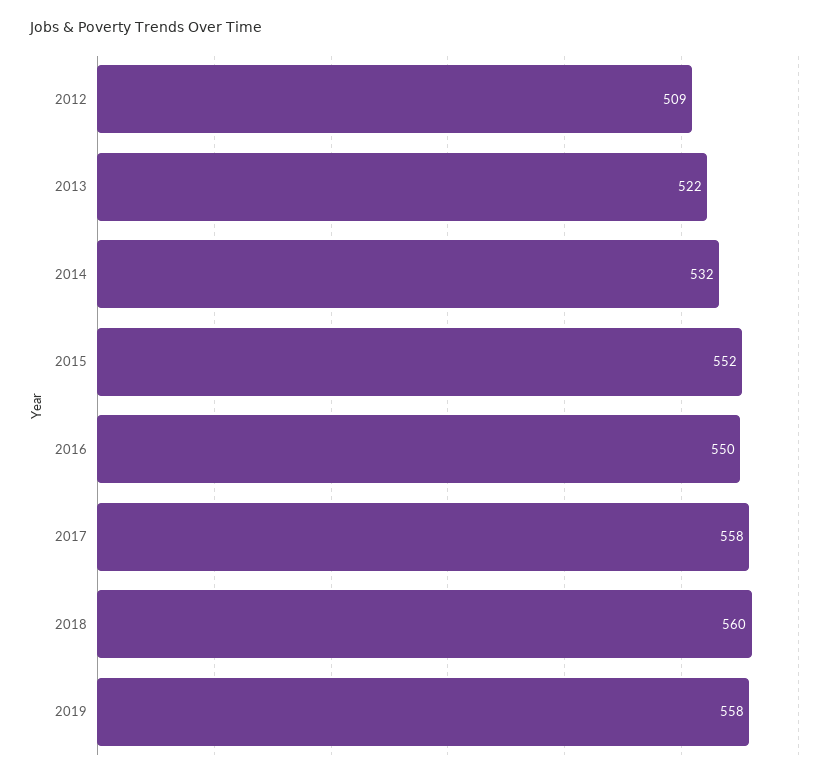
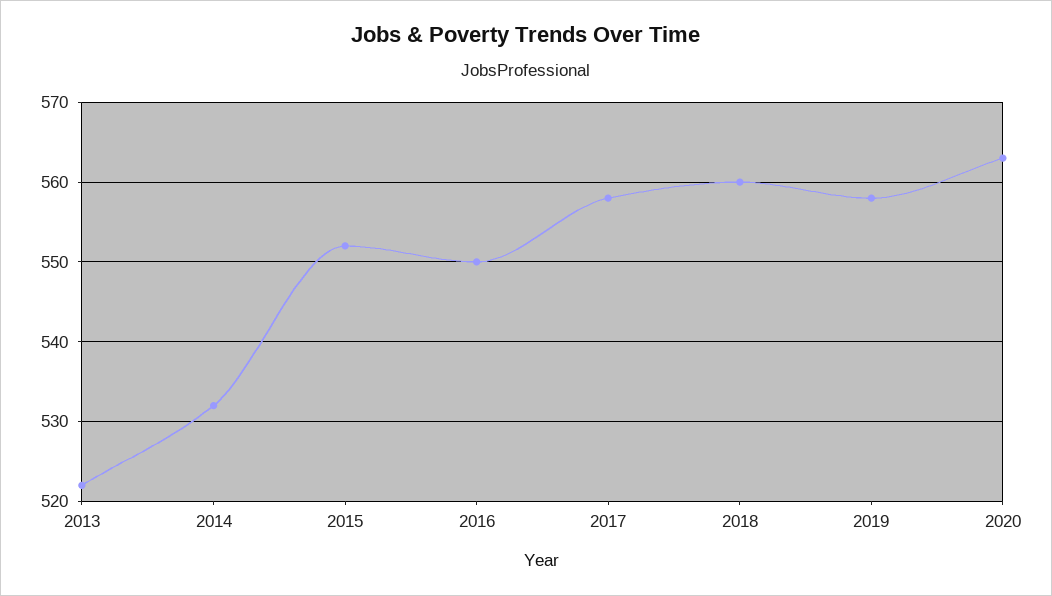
2012: 509 -> none
2020: none -> 563

